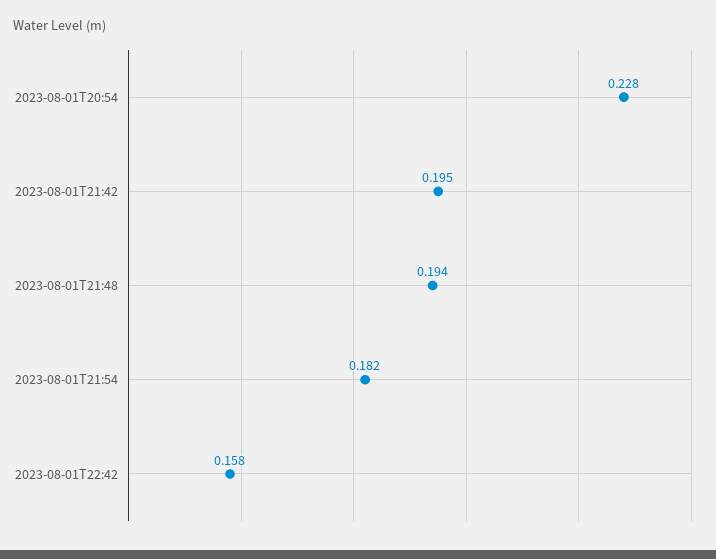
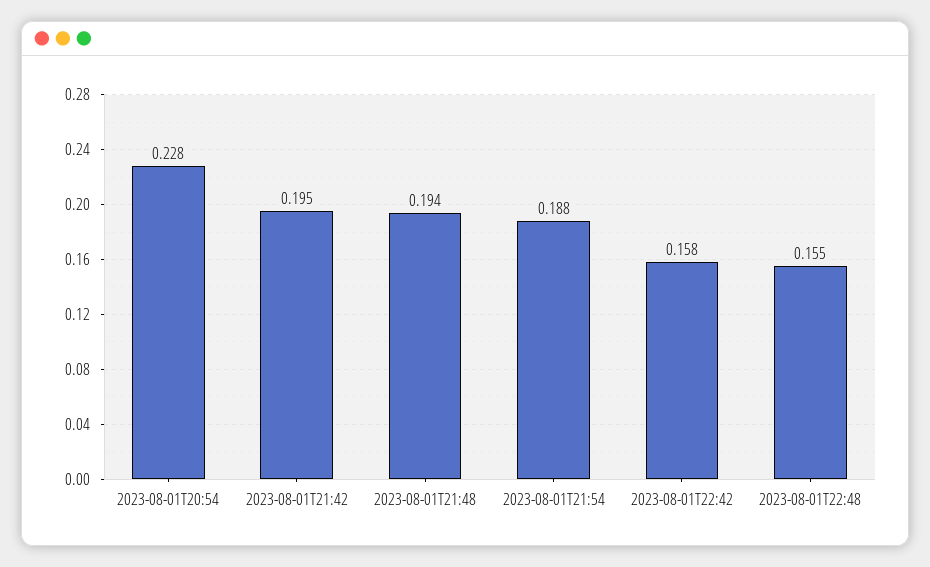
2023-08-01T21:54: 0.182 -> 0.188
2023-08-01T22:48: none -> 0.155

